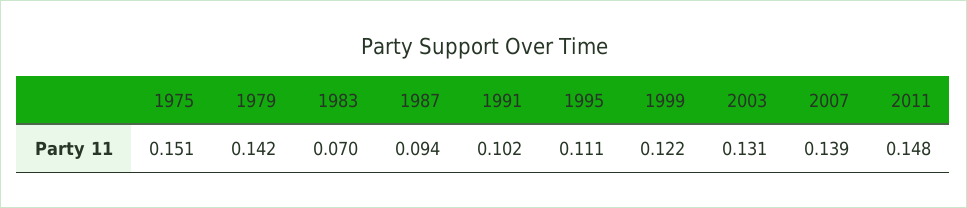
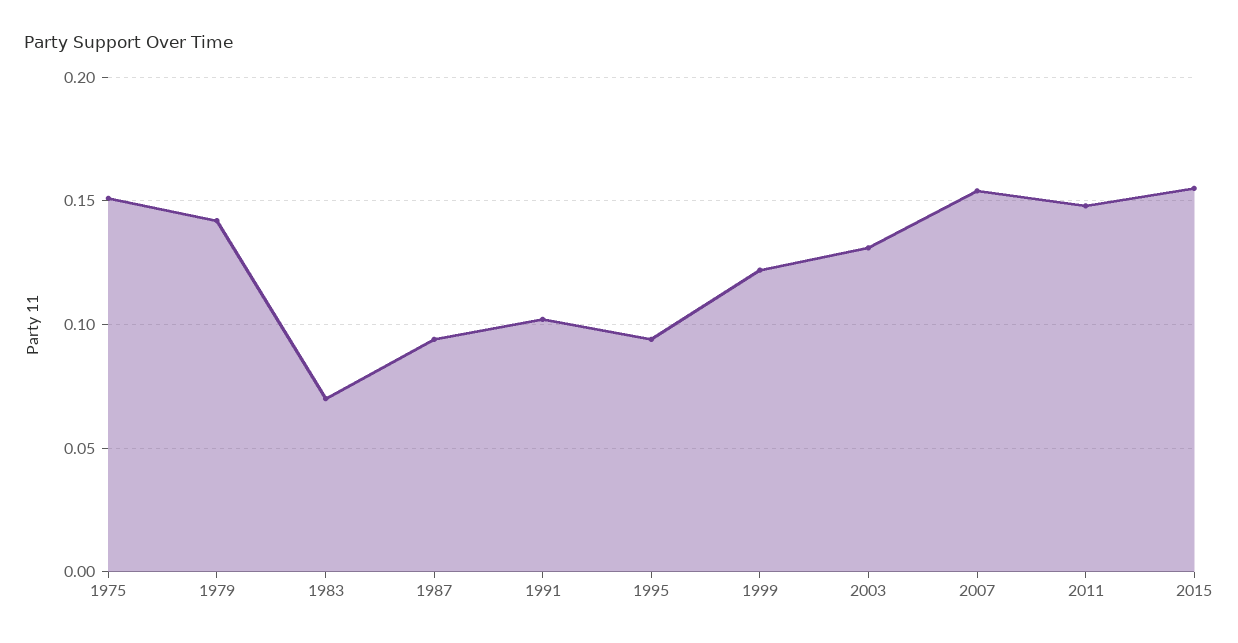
1995: 0.111 -> 0.095
2007: 0.139 -> 0.155
2015: none -> 0.155

